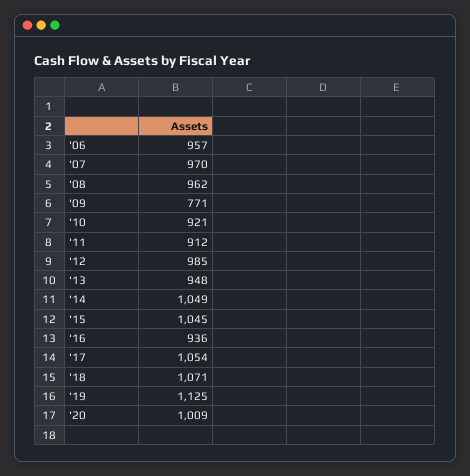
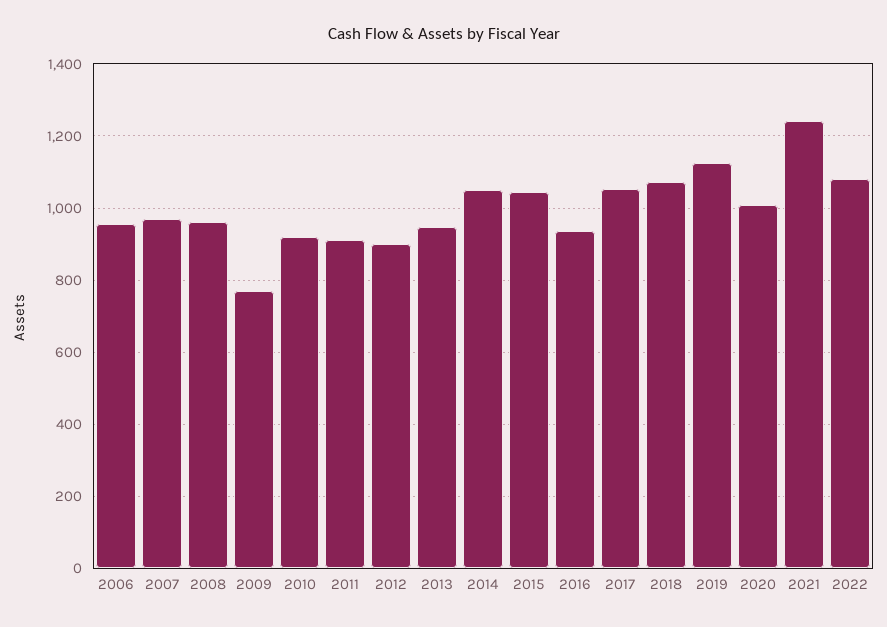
'12: 985 -> 900
2021: none -> 1240
2022: none -> 1080

